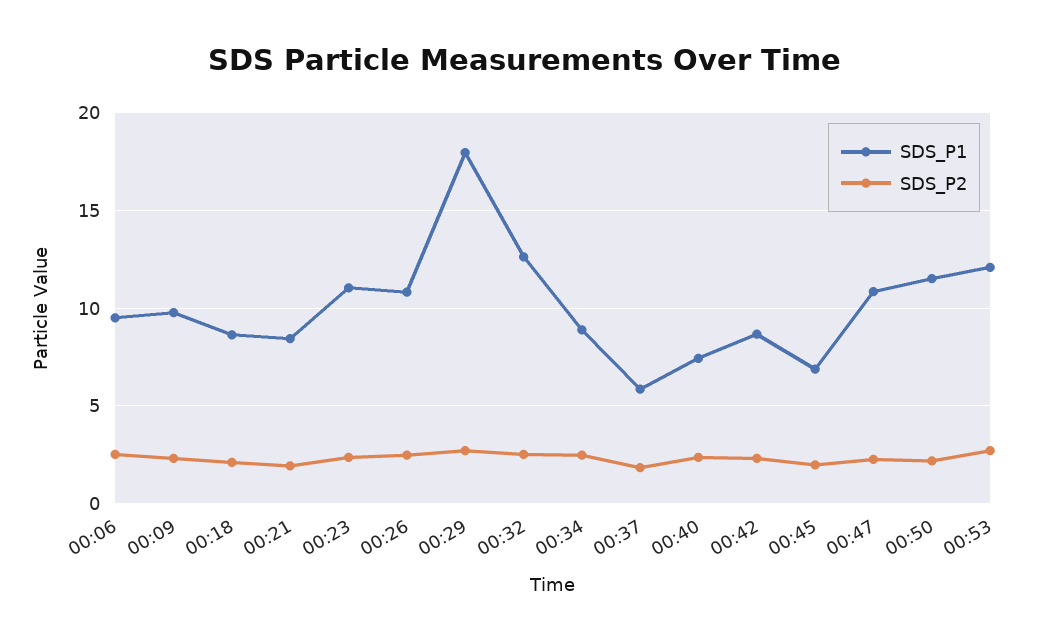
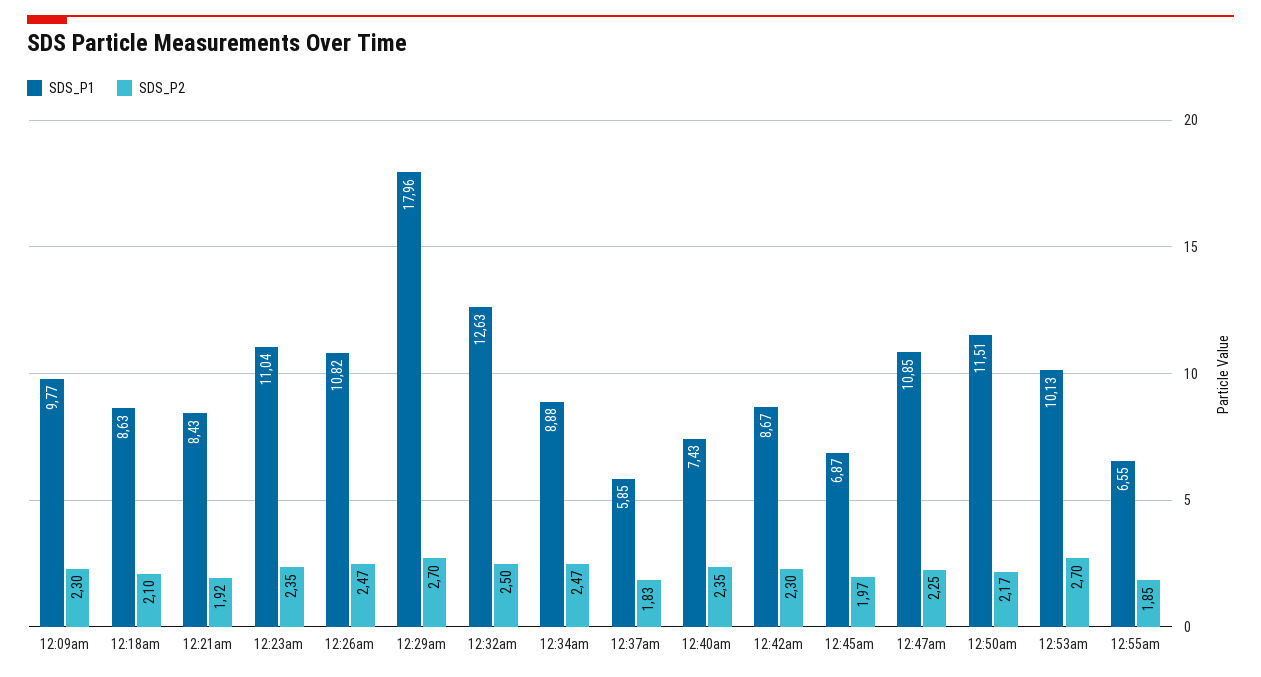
SDS_P1, 00:06: 9.5 -> none
SDS_P2, 00:06: 2.5 -> none
SDS_P1, 00:53: 12 -> 10.13
SDS_P1, 12:55am: none -> 6.55
SDS_P2, 12:55am: none -> 1.85

